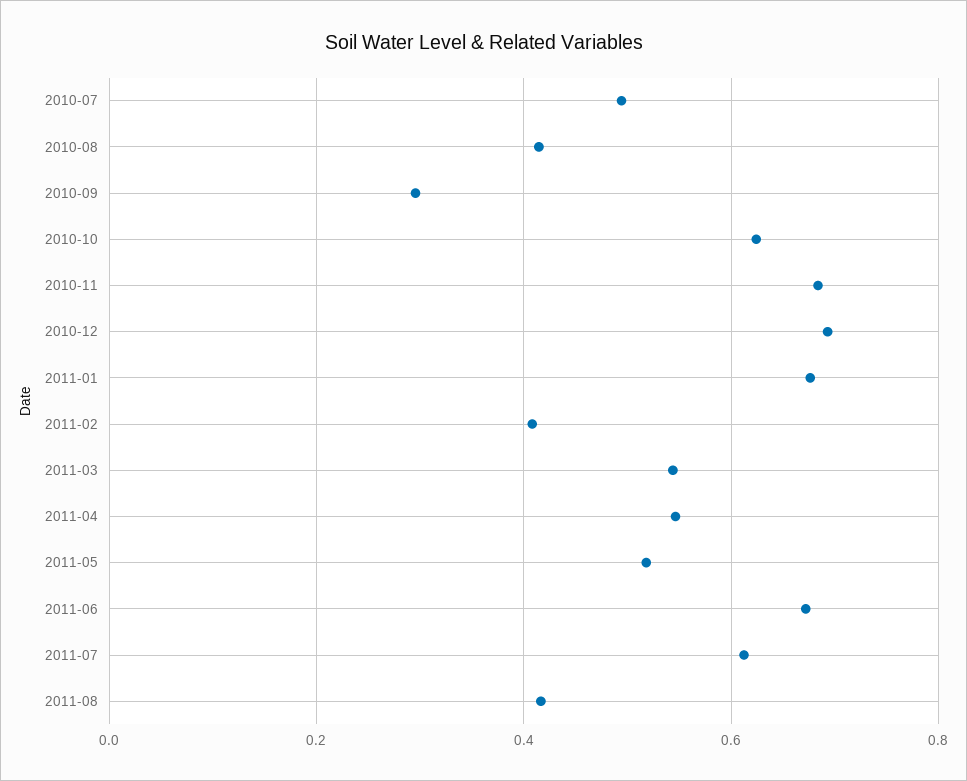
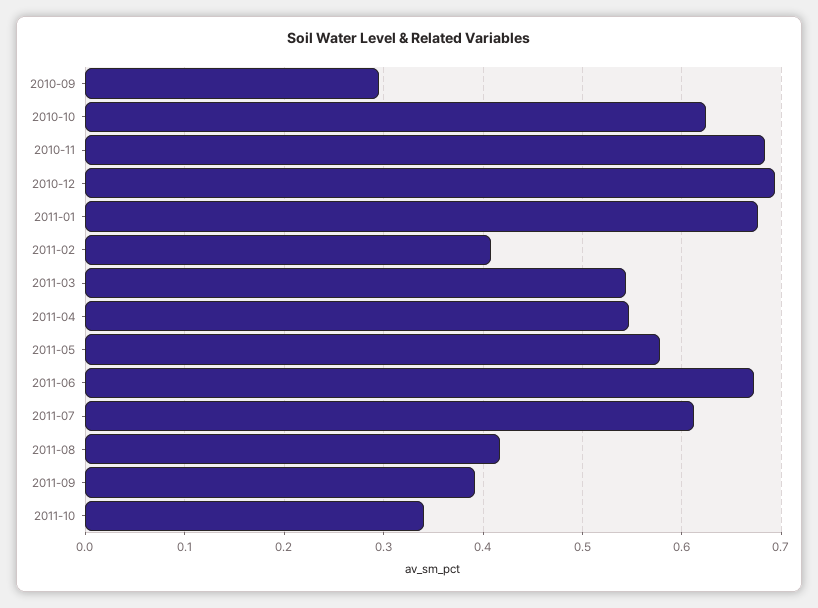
2010-07: 0.5 -> none
2010-08: 0.42 -> none
2011-05: 0.52 -> 0.58
2011-09: none -> 0.39
2011-10: none -> 0.34

